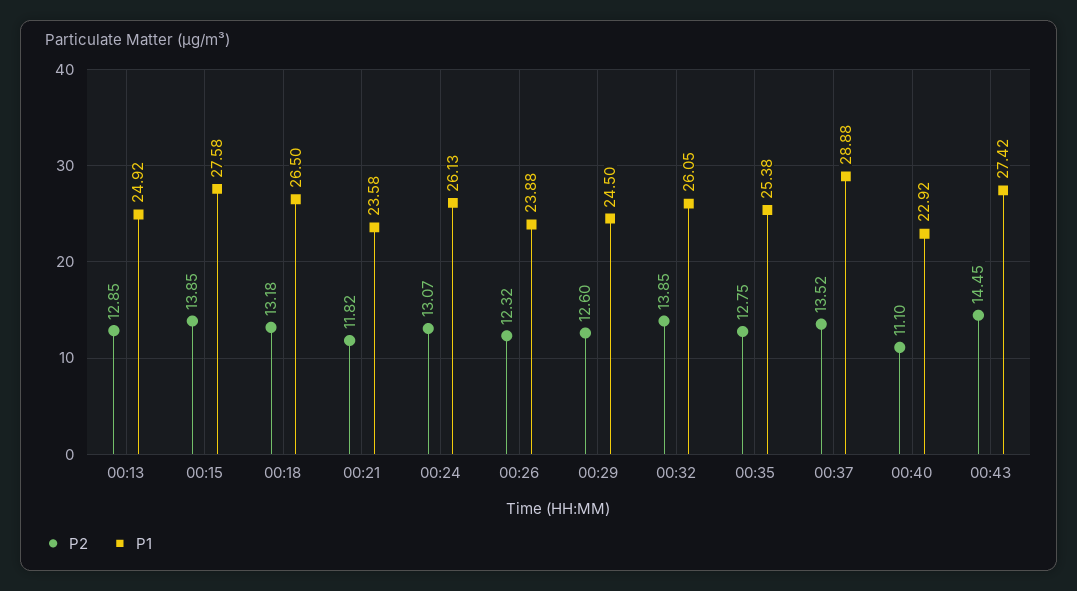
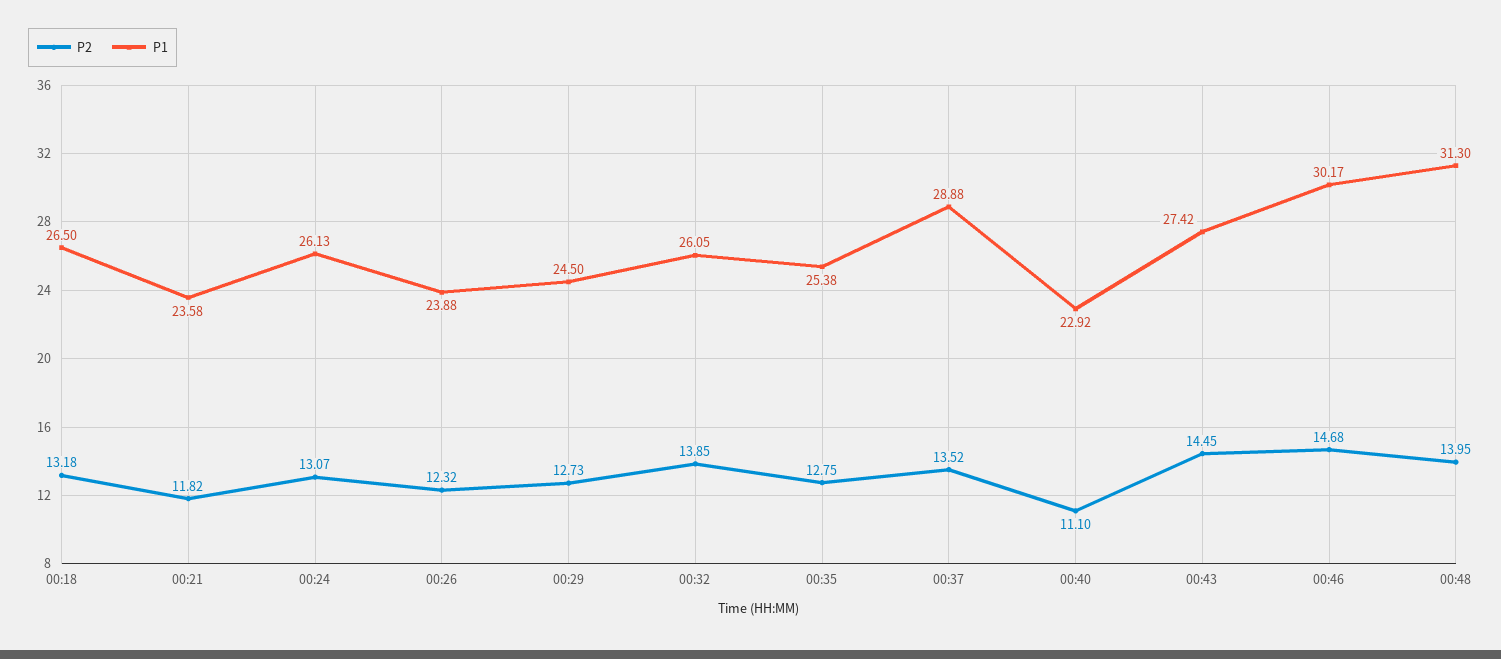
P2, 00:13: 12.85 -> none
P1, 00:13: 24.92 -> none
P2, 00:15: 13.85 -> none
P1, 00:15: 27.58 -> none
P2, 00:29: 12.6 -> 12.73
P2, 00:46: none -> 14.68
P1, 00:46: none -> 30.17
P2, 00:48: none -> 13.95
P1, 00:48: none -> 31.3

